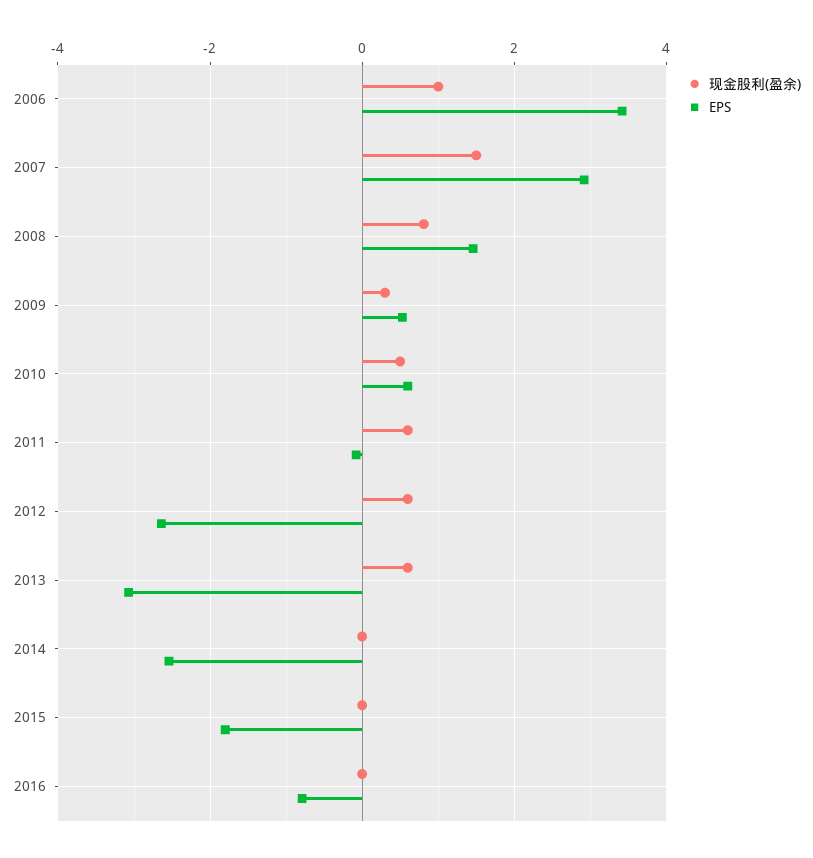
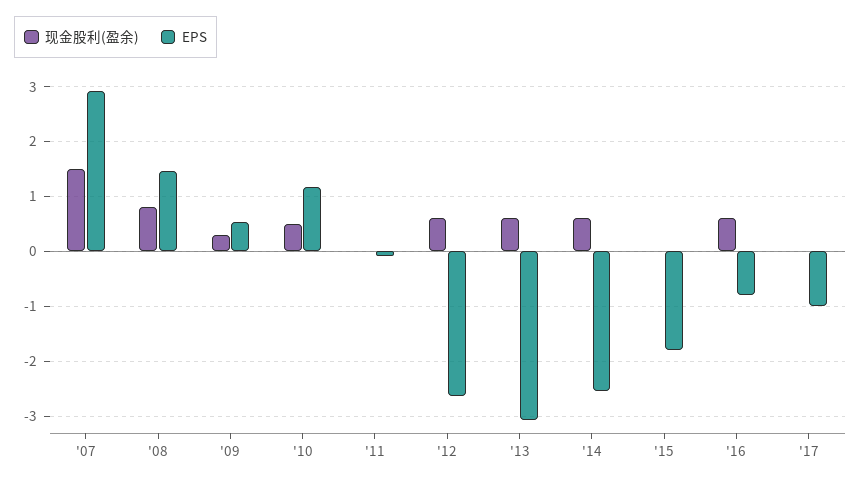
现金股利(盈余), 2006: 1 -> none
EPS, 2006: 3.4 -> none
EPS, 2010: 0.6 -> 1.2
现金股利(盈余), 2011: 0.6 -> 0
现金股利(盈余), 2014: 0 -> 0.6
现金股利(盈余), 2016: 0 -> 0.6
现金股利(盈余), '17: none -> 0
EPS, '17: none -> -1

